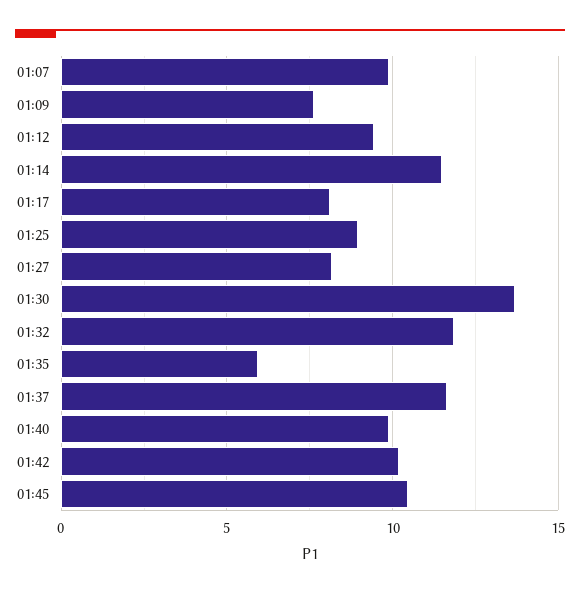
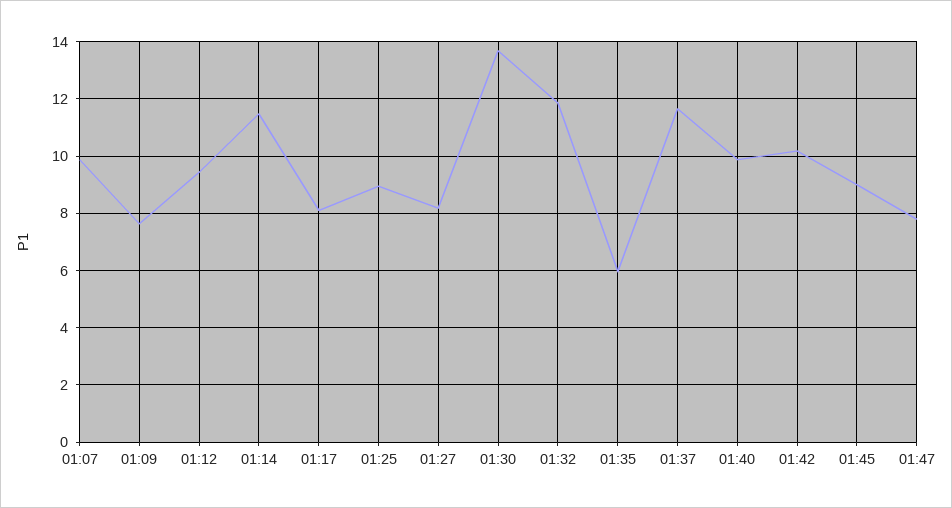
01:45: 10.5 -> 9
01:47: none -> 7.75

